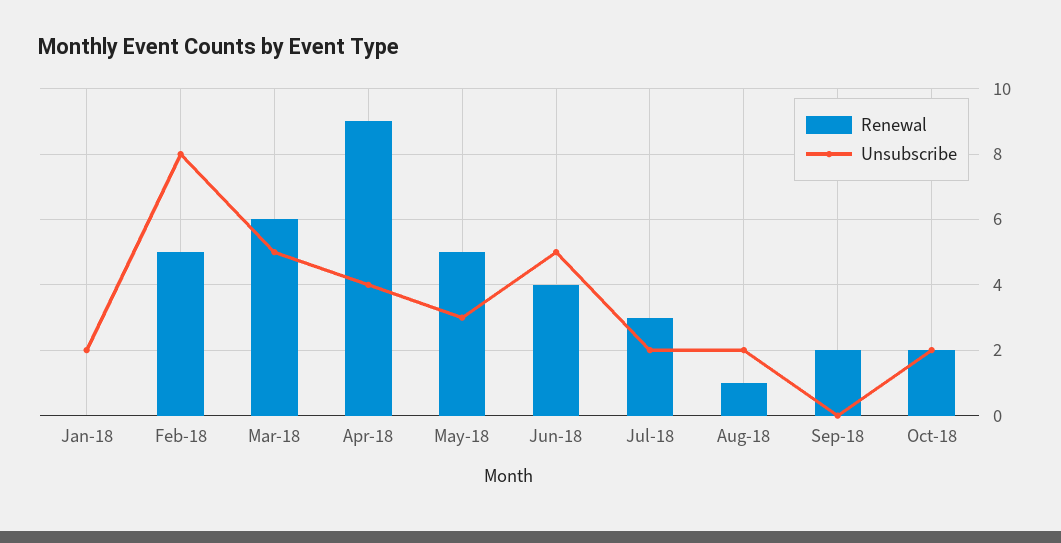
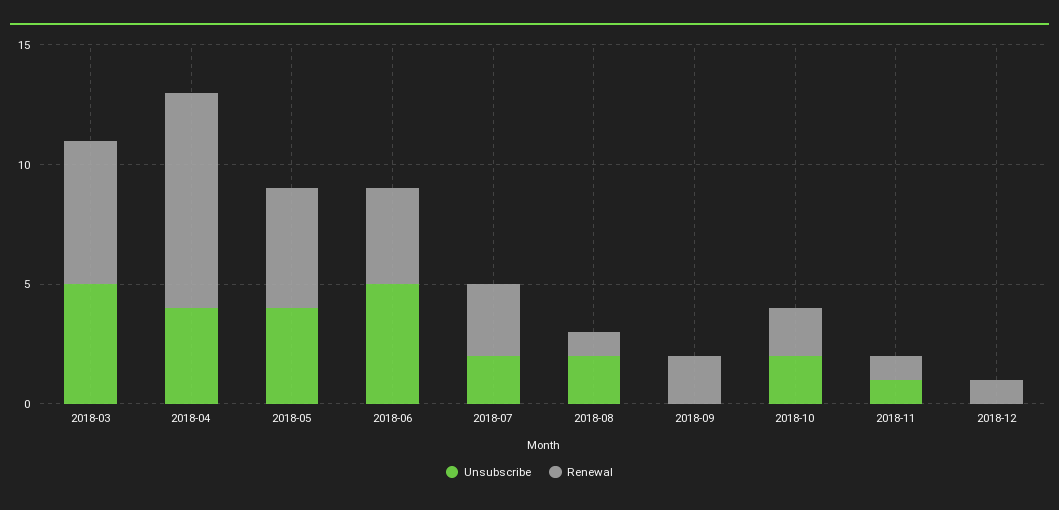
Renewal, Jan-18: 0 -> none
Unsubscribe, Jan-18: 2 -> none
Renewal, Feb-18: 5 -> none
Unsubscribe, Feb-18: 8 -> none
Unsubscribe, May-18: 3 -> 4
Unsubscribe, 2018-11: none -> 1
Renewal, 2018-11: none -> 1
Unsubscribe, 2018-12: none -> 0
Renewal, 2018-12: none -> 1

